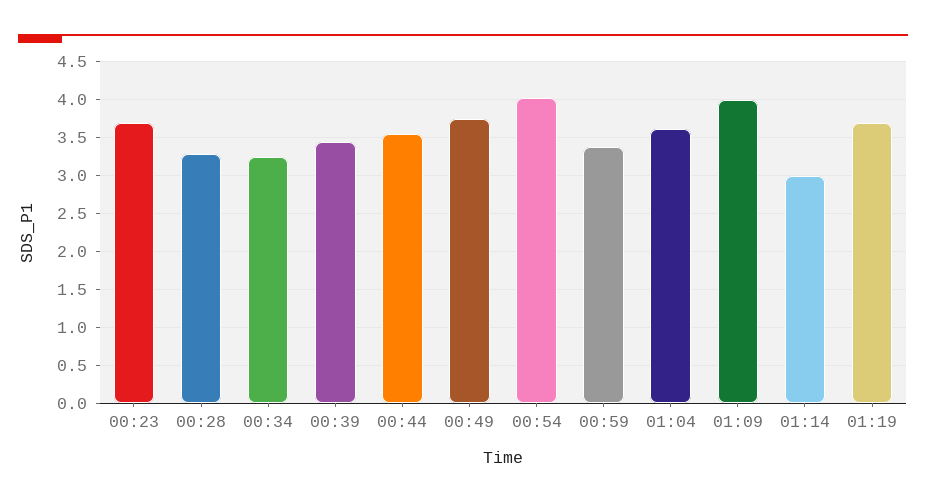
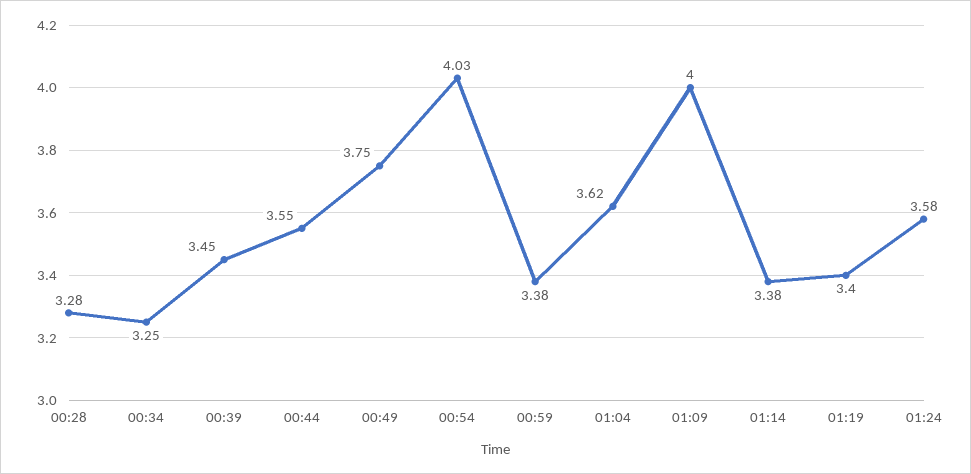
00:23: 3.7 -> none
01:14: 3 -> 3.38
01:19: 3.7 -> 3.4
01:24: none -> 3.58

